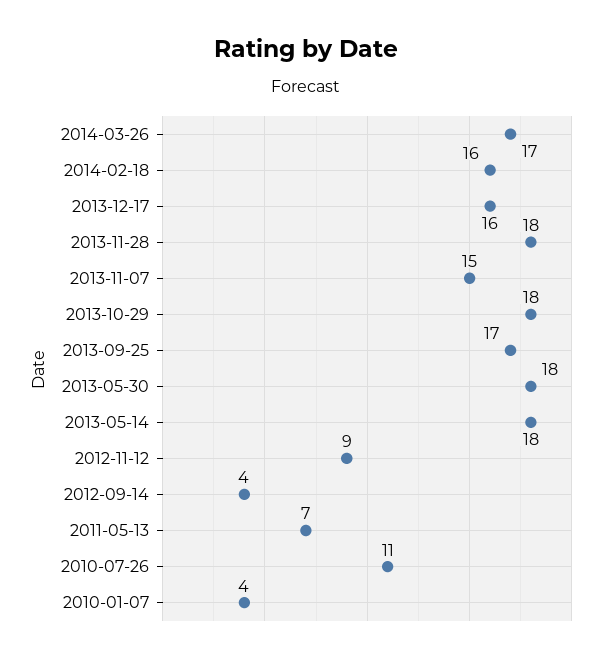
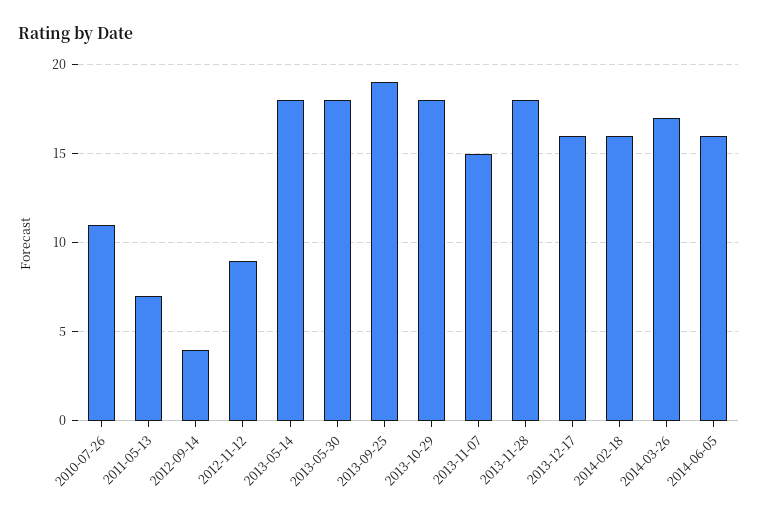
2013-09-25: 17 -> 19
2010-01-07: 4 -> none
2014-06-05: none -> 16

